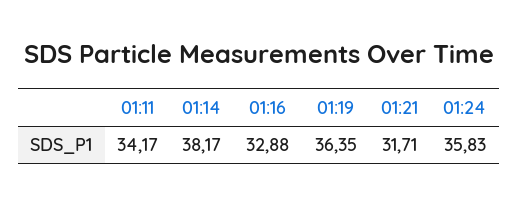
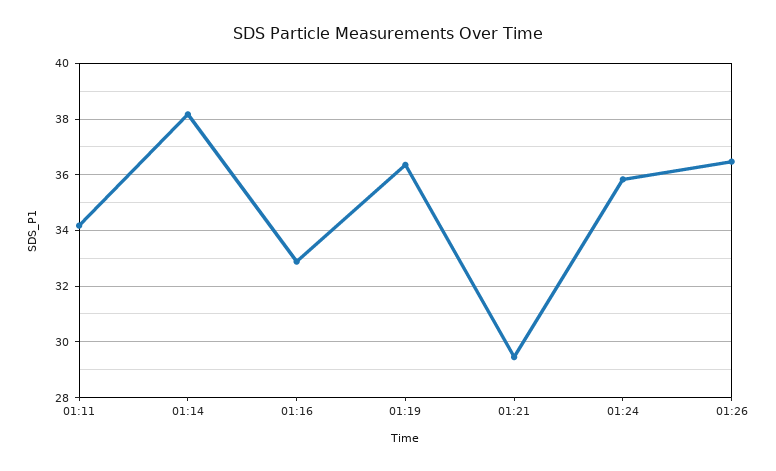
01:21: 31.71 -> 29.5
01:26: none -> 36.5

